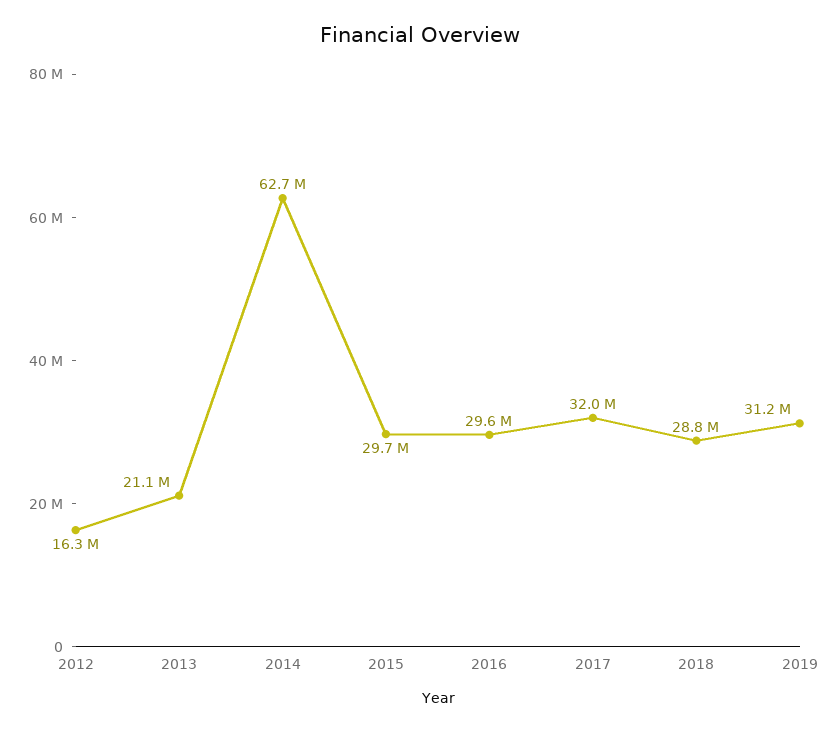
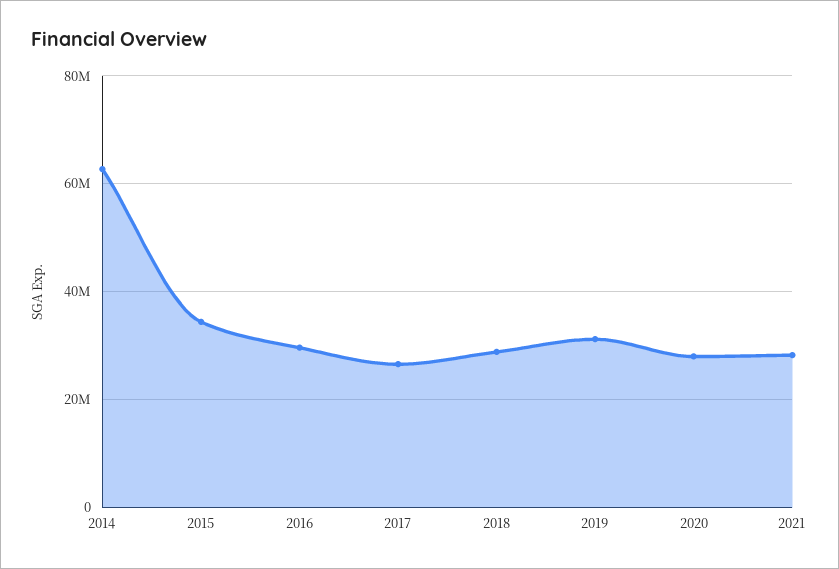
2012: 16300000 -> none
2013: 21100000 -> none
2015: 29700000 -> 34000000
2017: 32000000 -> 26000000
2020: none -> 28000000
2021: none -> 28000000

